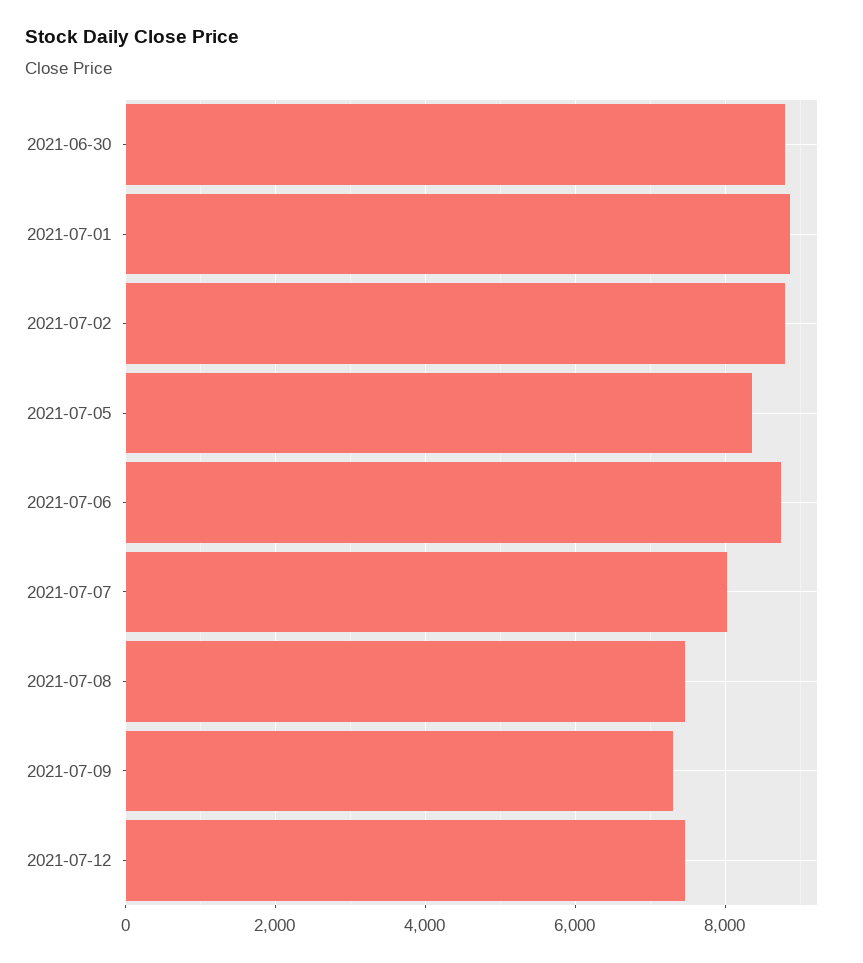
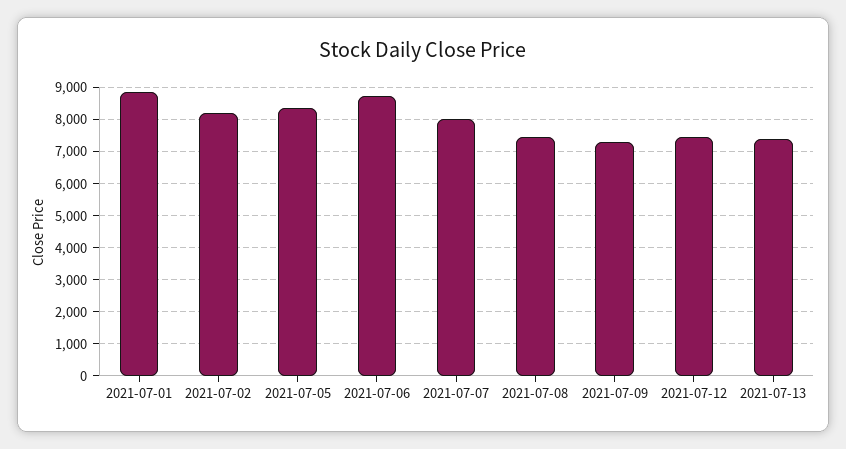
2021-06-30: 8800 -> none
2021-07-02: 8800 -> 8200
2021-07-13: none -> 7400

